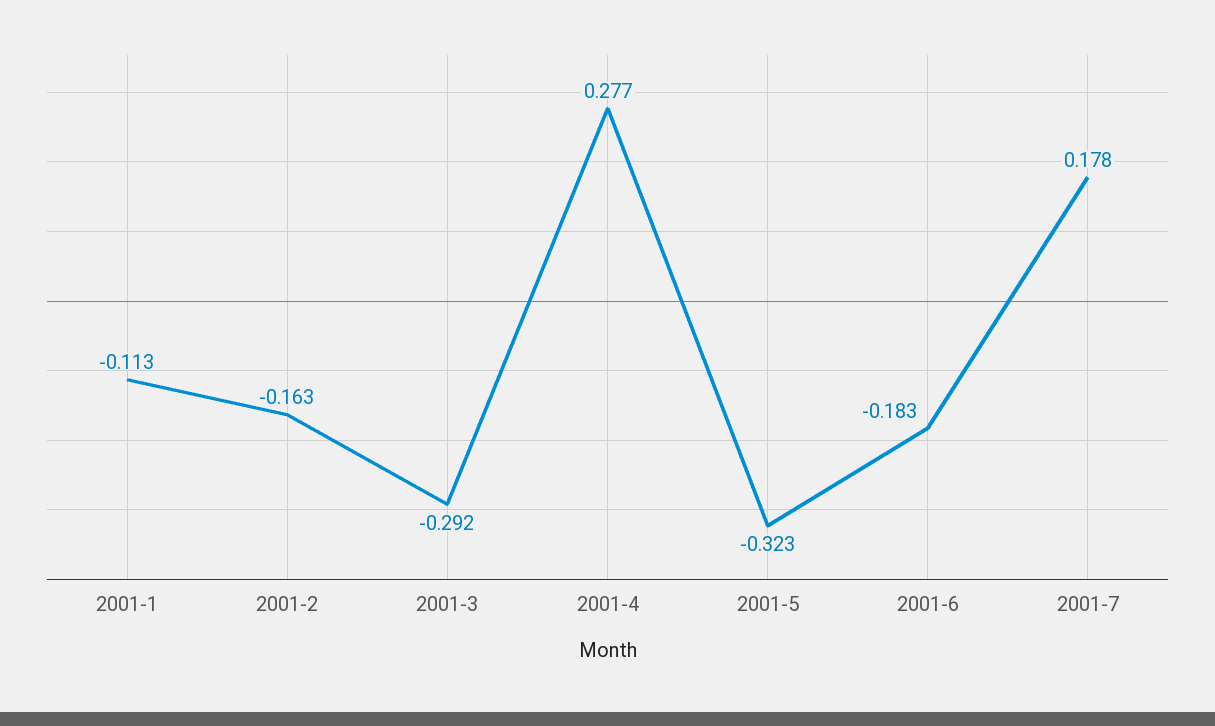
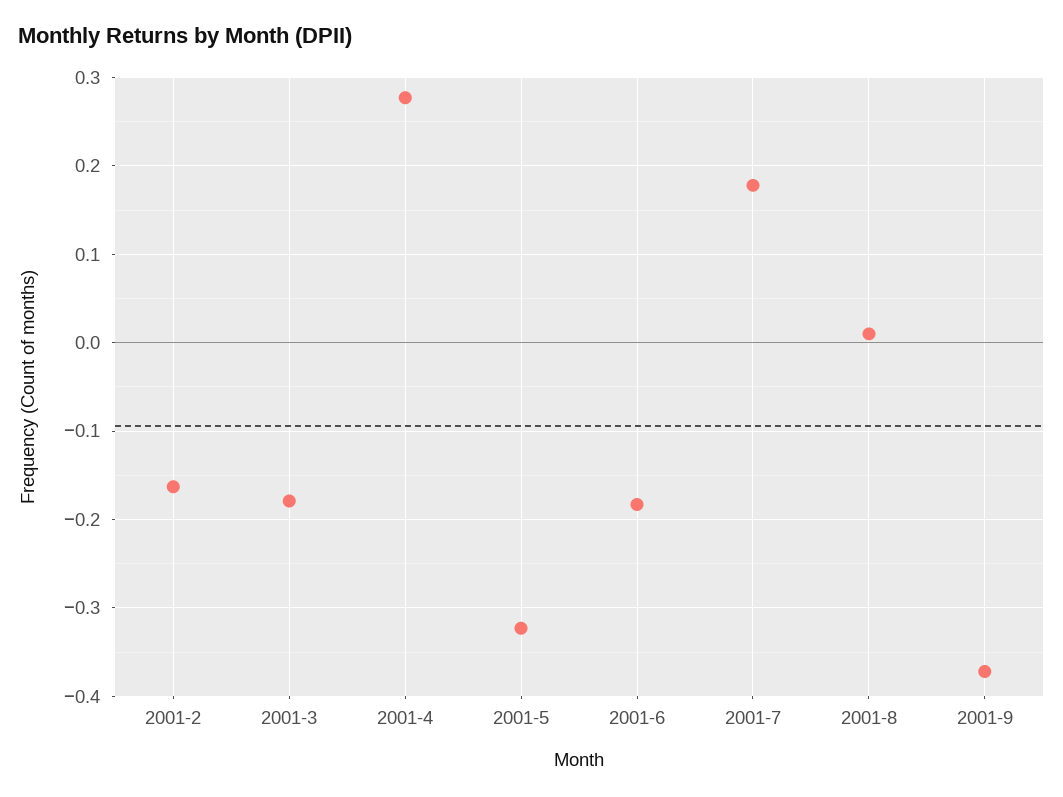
2001-1: -0.113 -> none
2001-3: -0.292 -> -0.18
2001-8: none -> 0.01
2001-9: none -> -0.37

